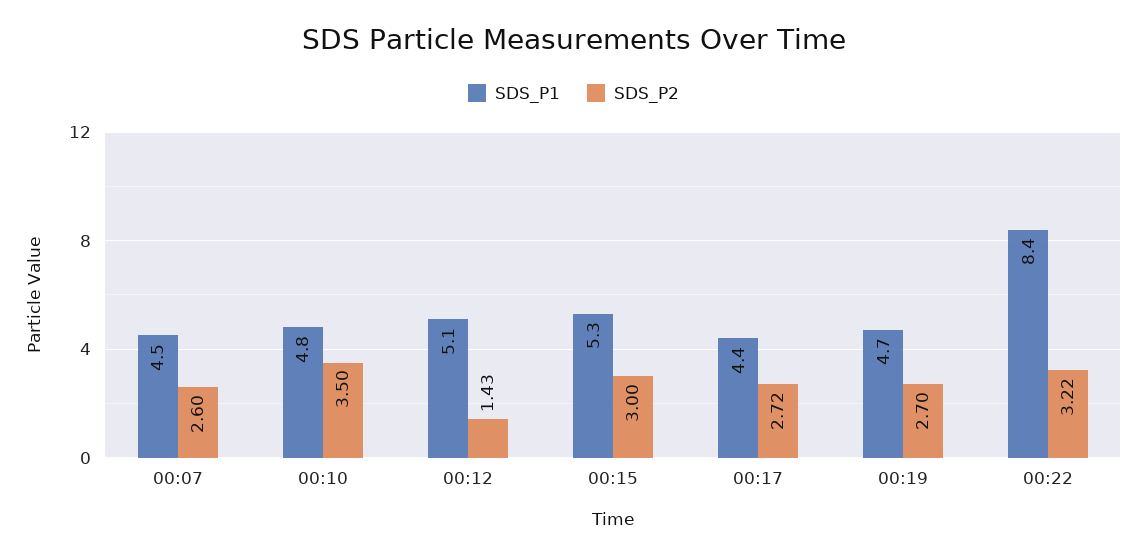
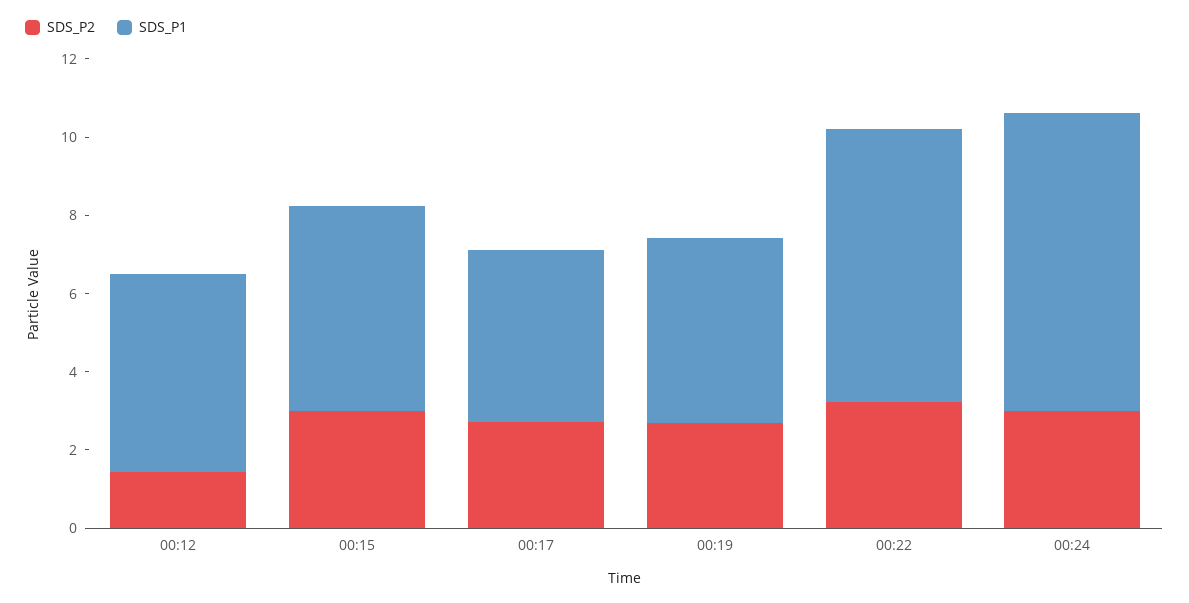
SDS_P1, 00:07: 4.5 -> none
SDS_P2, 00:07: 2.6 -> none
SDS_P1, 00:10: 4.8 -> none
SDS_P2, 00:10: 3.5 -> none
SDS_P1, 00:22: 8.4 -> 7
SDS_P2, 00:24: none -> 3
SDS_P1, 00:24: none -> 7.5

